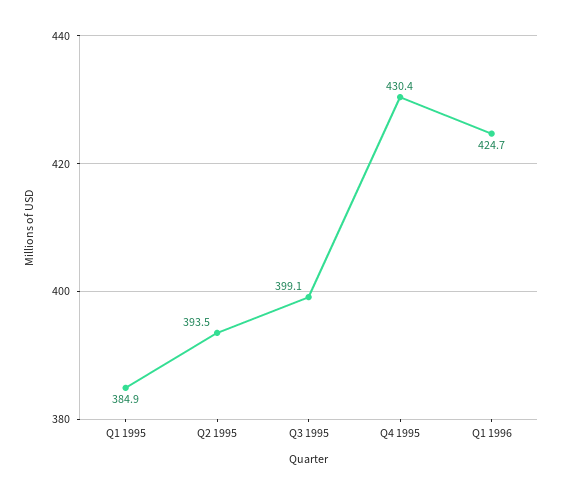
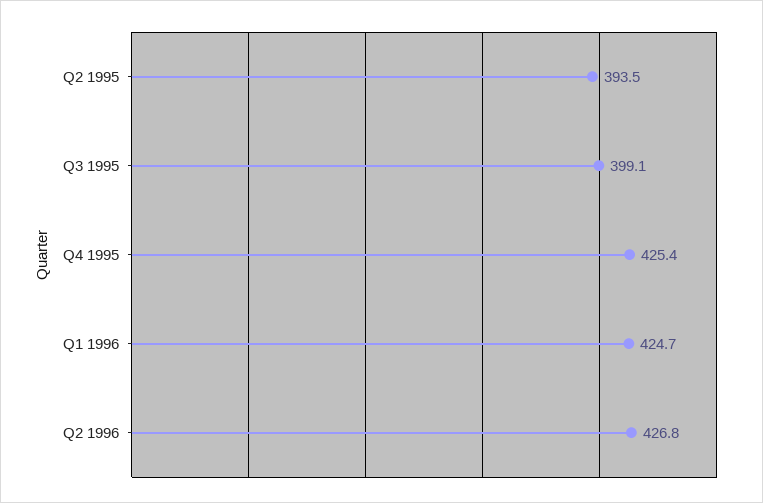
Q1 1995: 384.9 -> none
Q4 1995: 430.4 -> 425.4
Q2 1996: none -> 426.8

